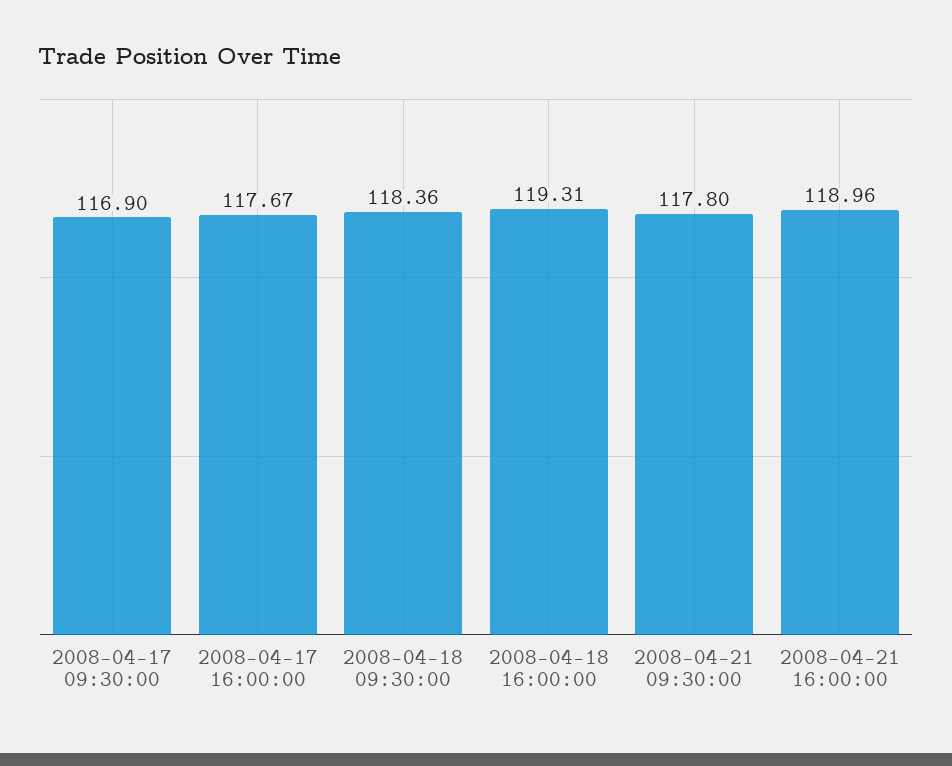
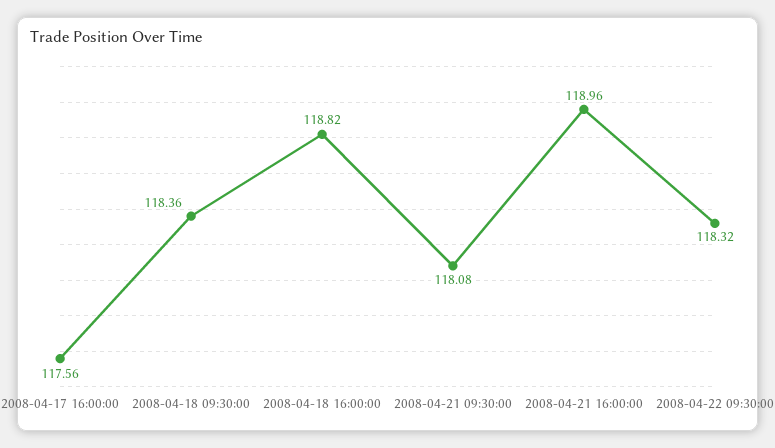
2008-04-17 09:30:00: 116.9 -> none
2008-04-17 16:00:00: 117.67 -> 117.56
2008-04-18 16:00:00: 119.31 -> 118.82
2008-04-21 09:30:00: 117.8 -> 118.08
2008-04-22 09:30:00: none -> 118.32

